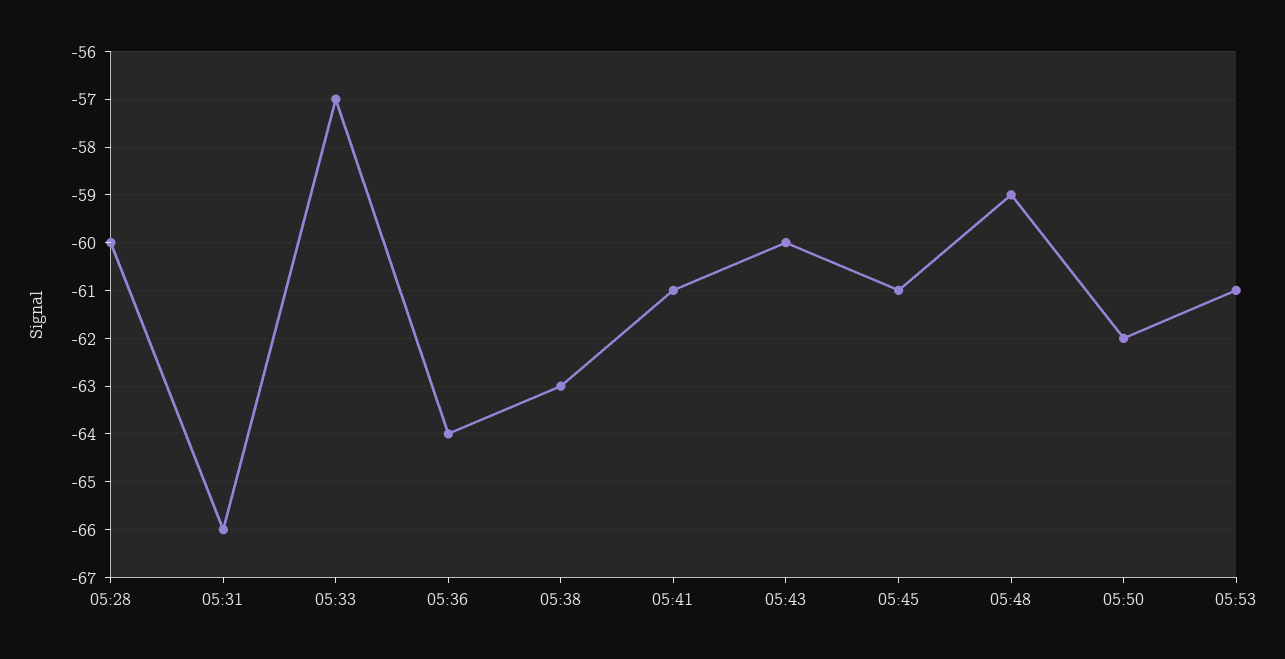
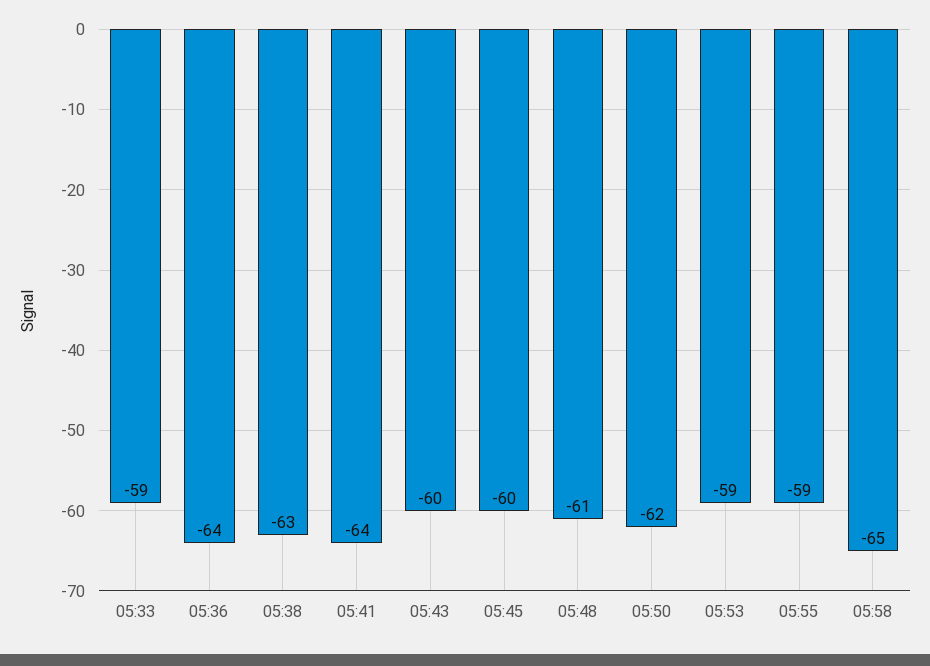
05:28: -60 -> none
05:31: -66 -> none
05:33: -57 -> -59
05:41: -61 -> -64
05:45: -61 -> -60
05:48: -59 -> -61
05:53: -61 -> -59
05:55: none -> -59
05:58: none -> -65

